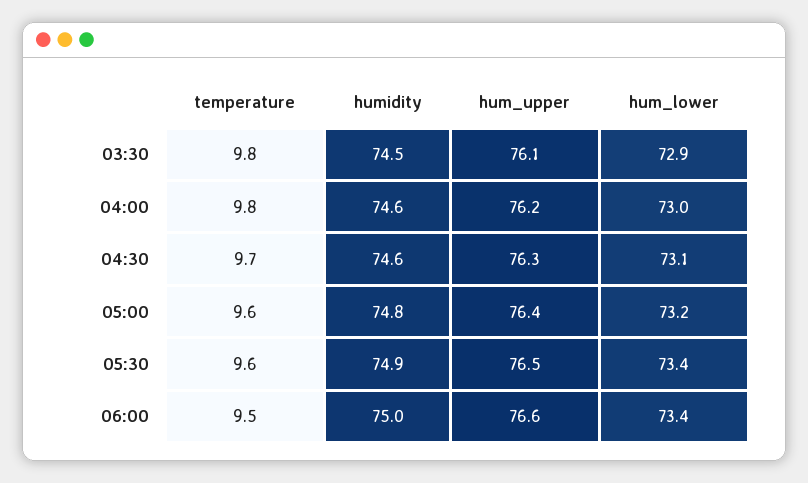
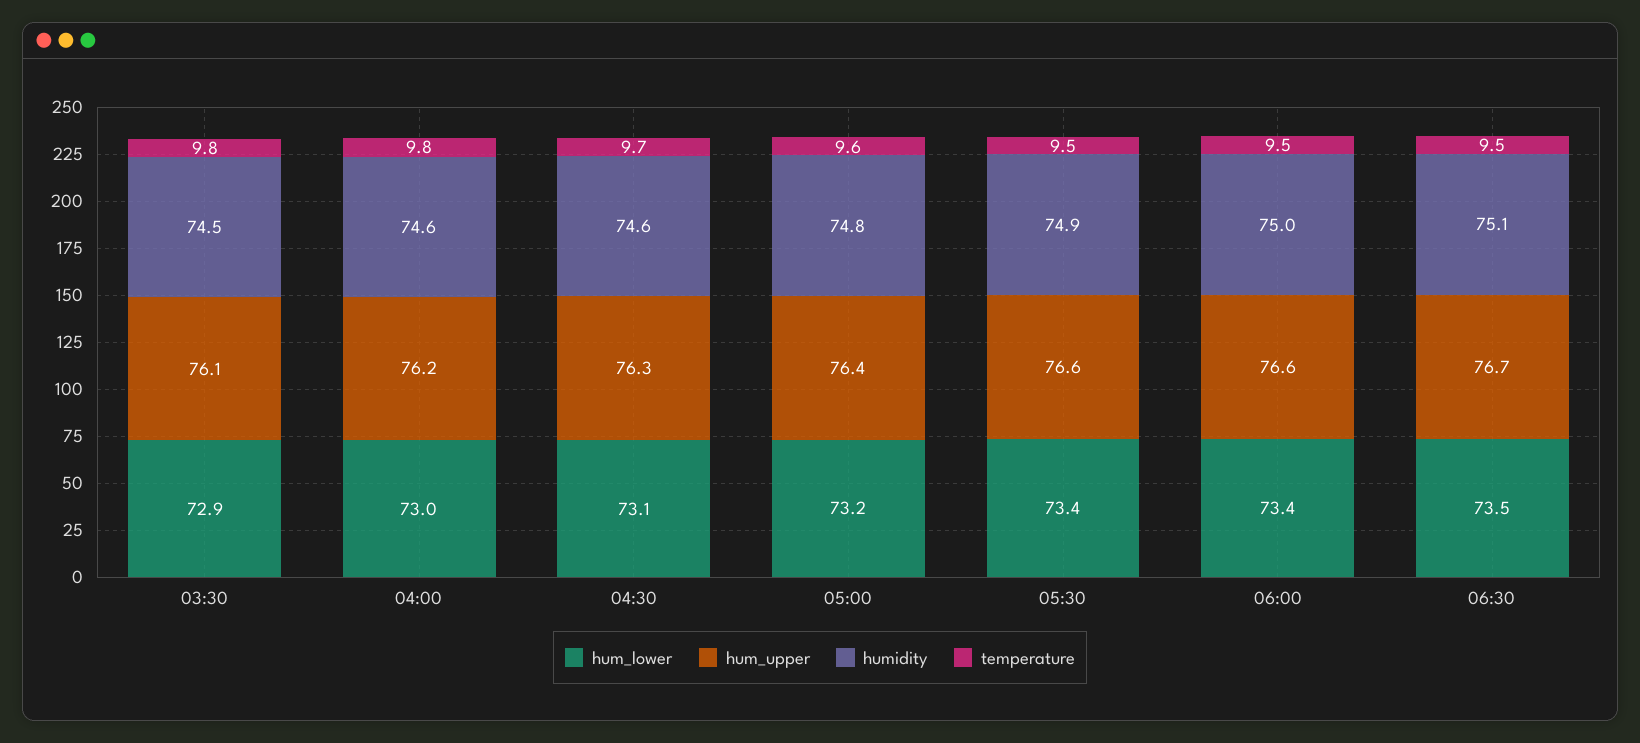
temperature, 05:30: 9.6 -> 9.5
hum_upper, 05:30: 76.5 -> 76.6
hum_lower, 06:30: none -> 73.5
hum_upper, 06:30: none -> 76.7
humidity, 06:30: none -> 75.1
temperature, 06:30: none -> 9.5

